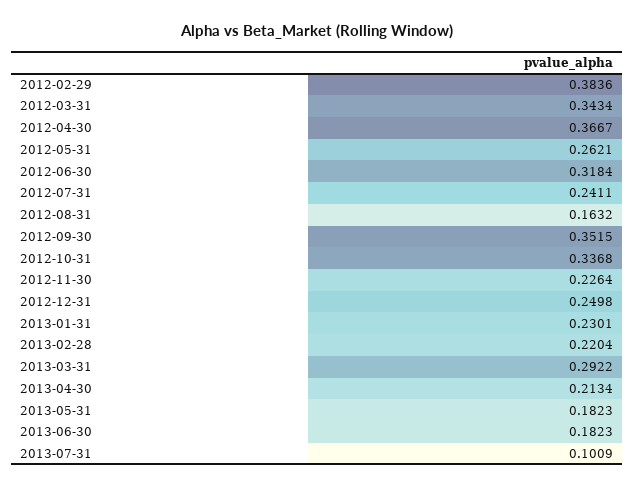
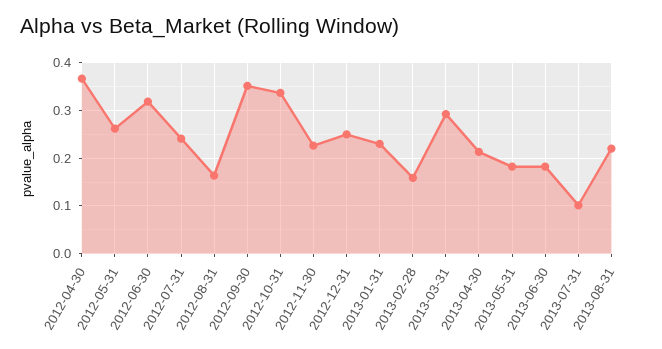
2012-02-29: 0.3836 -> none
2012-03-31: 0.3434 -> none
2013-02-28: 0.2204 -> 0.16
2013-08-31: none -> 0.22

